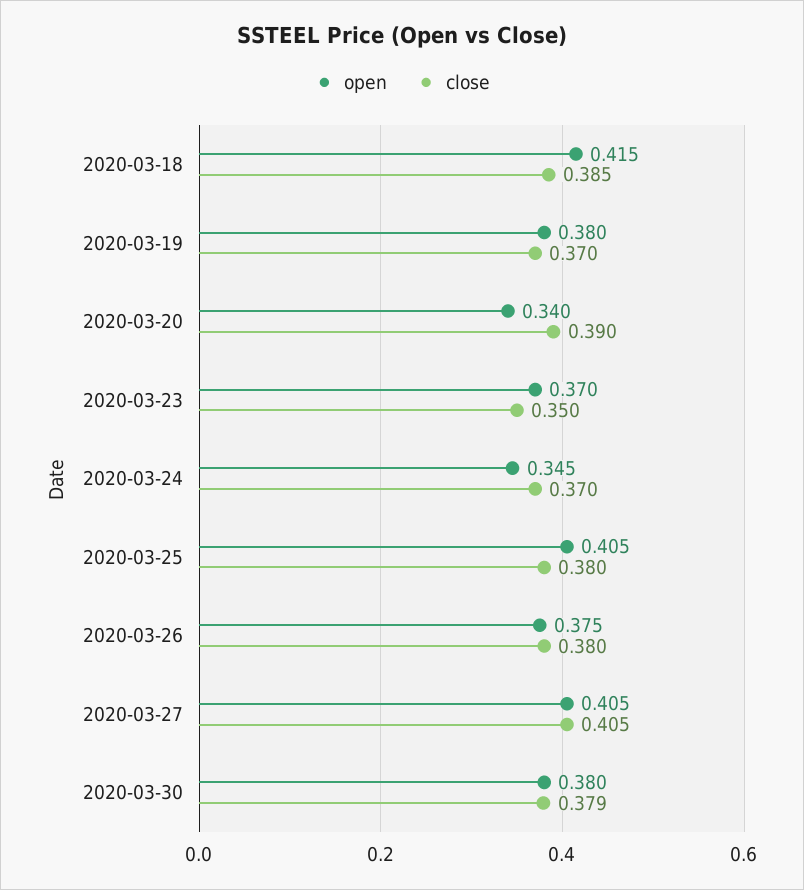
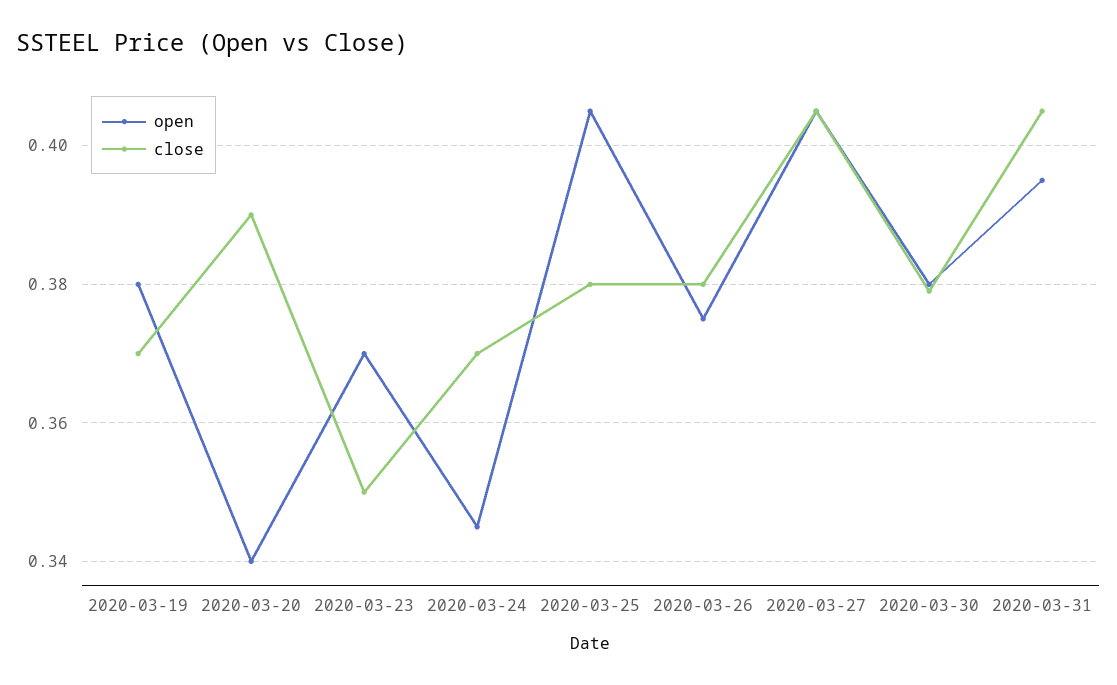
open, 2020-03-18: 0.415 -> none
close, 2020-03-18: 0.385 -> none
open, 2020-03-31: none -> 0.395
close, 2020-03-31: none -> 0.405

